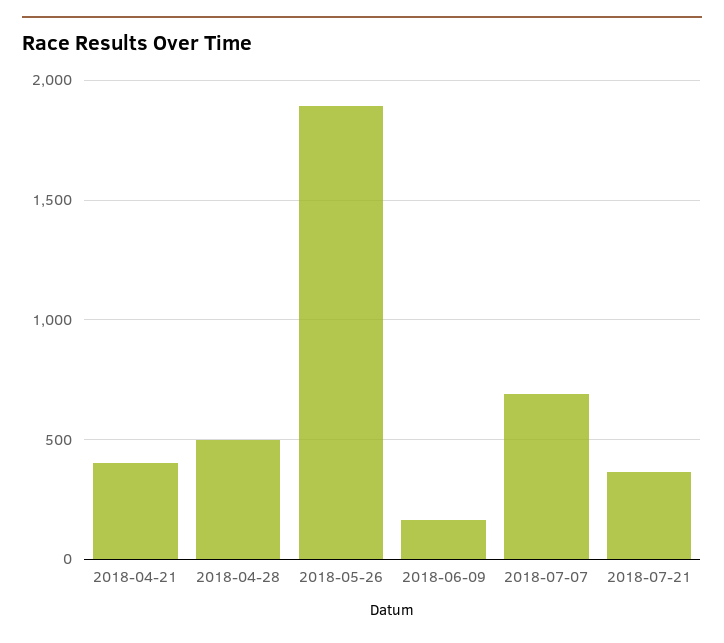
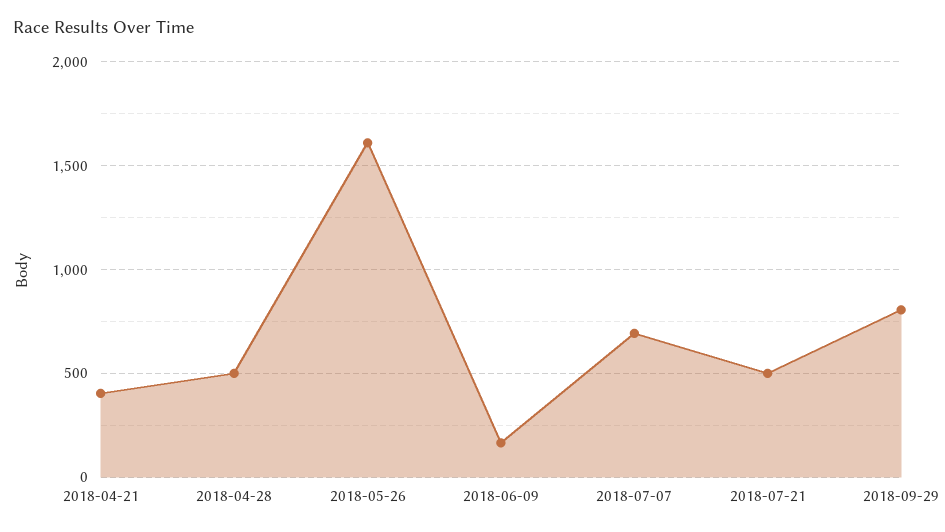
2018-05-26: 1900 -> 1600
2018-07-21: 350 -> 500
2018-09-29: none -> 800

